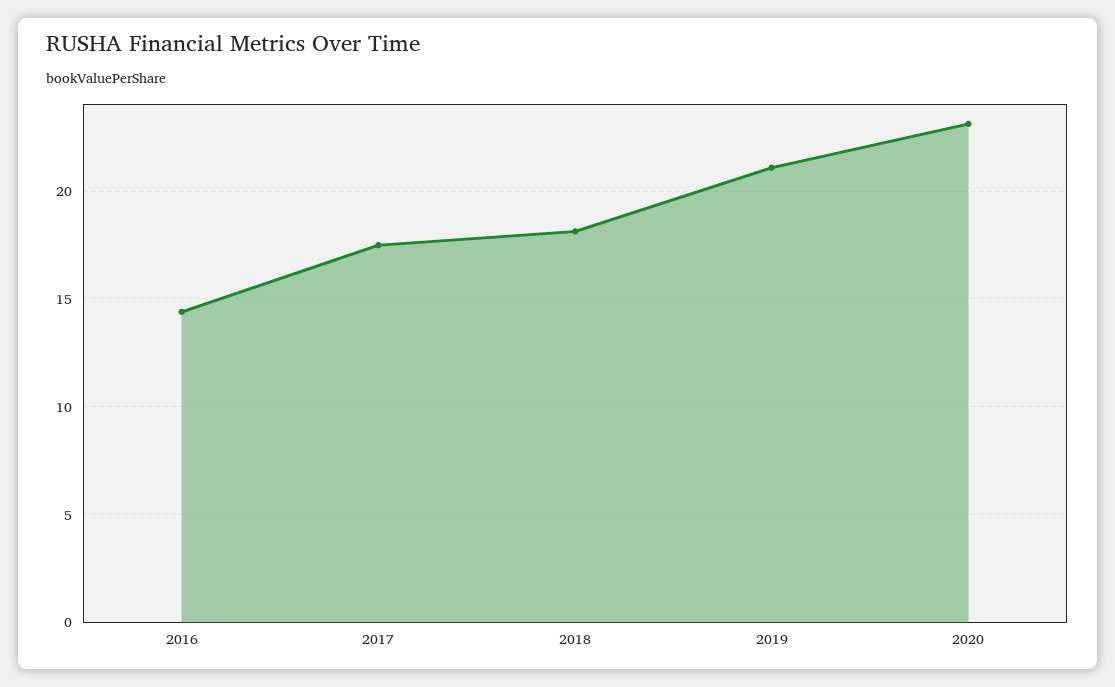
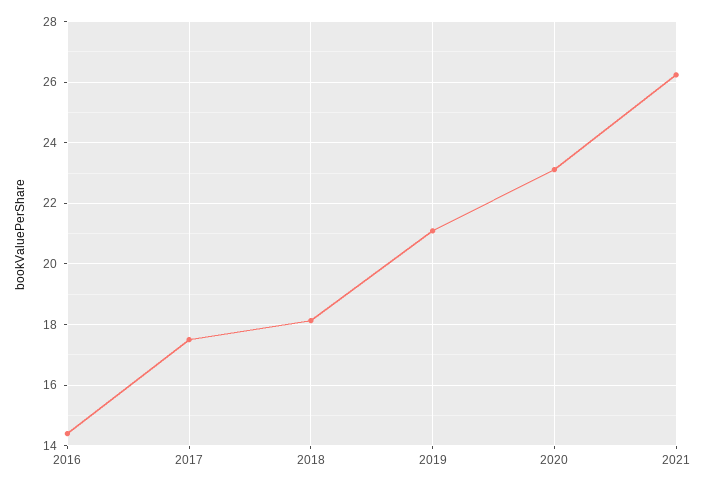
2021: none -> 26.2

